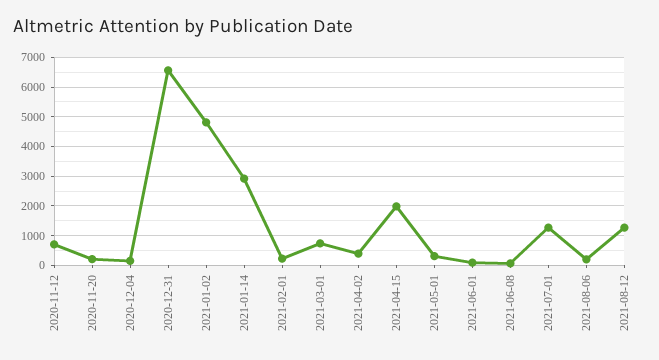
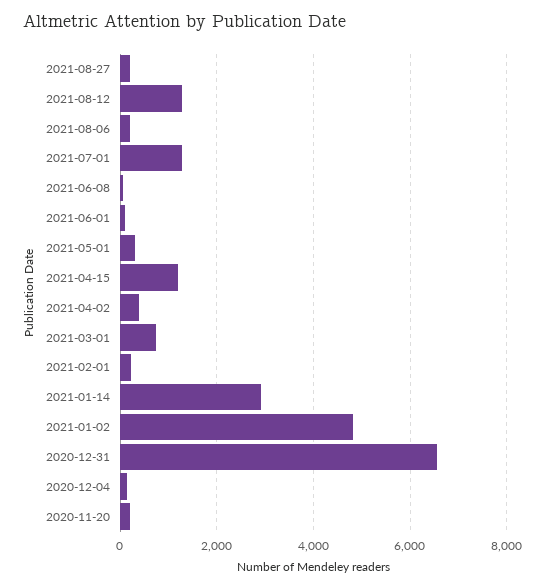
2020-11-12: 750 -> none
2021-04-15: 2000 -> 1200
2021-08-27: none -> 200

